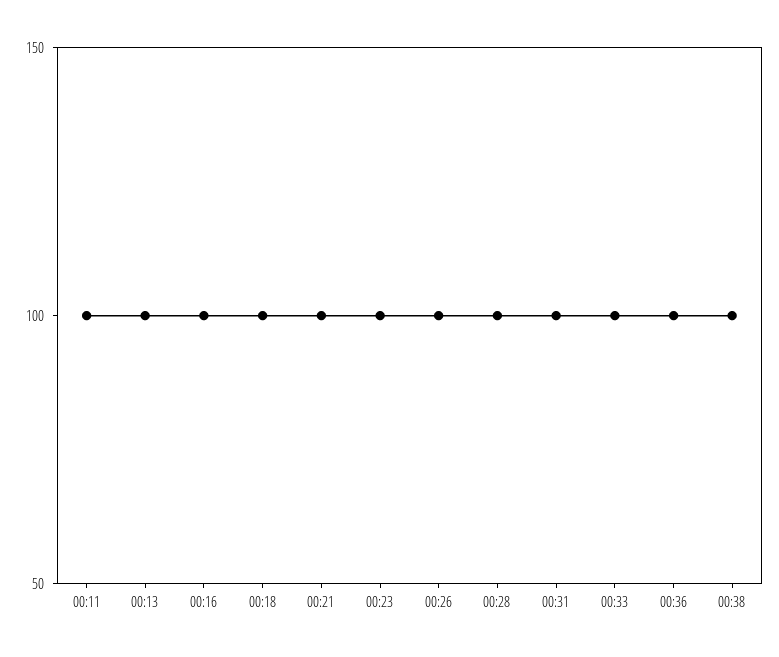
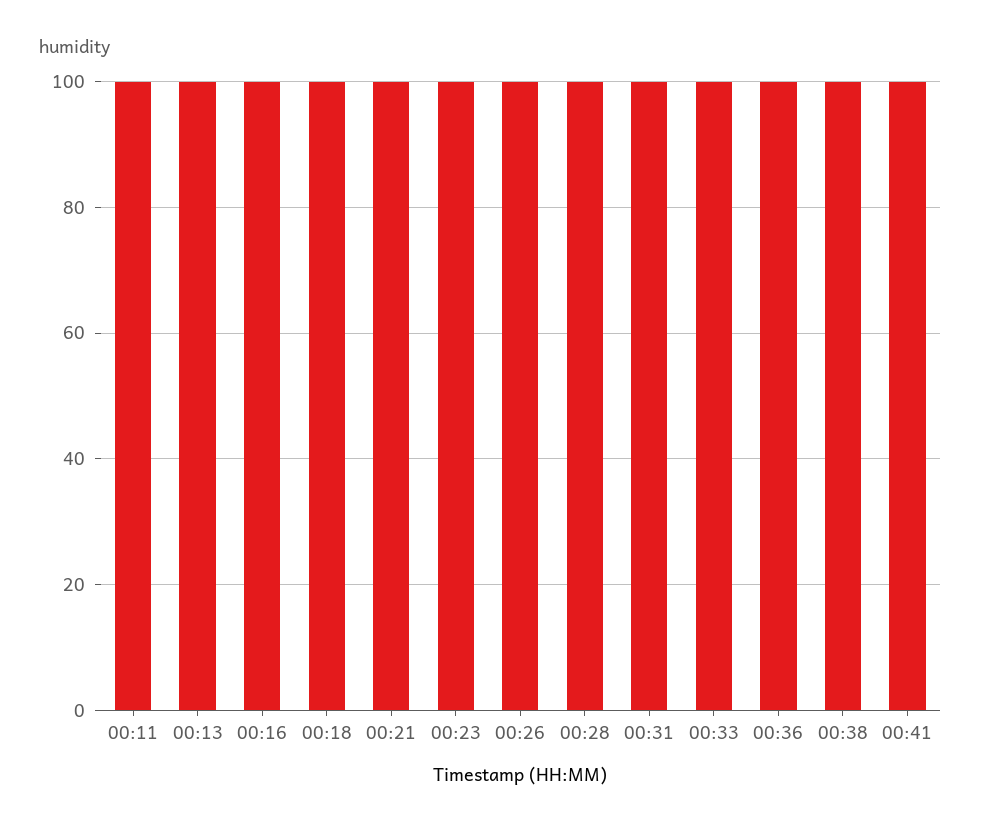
00:41: none -> 100

